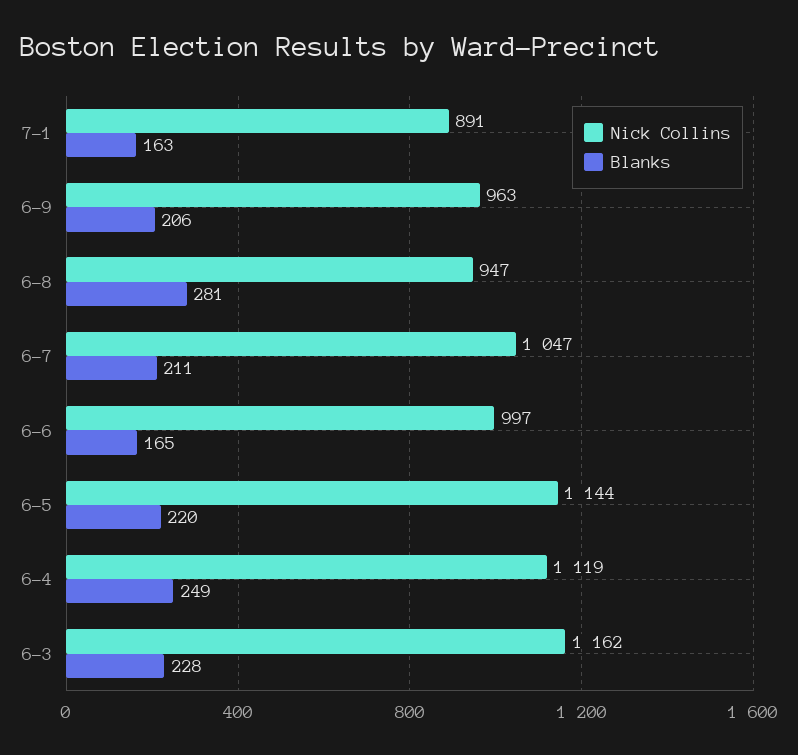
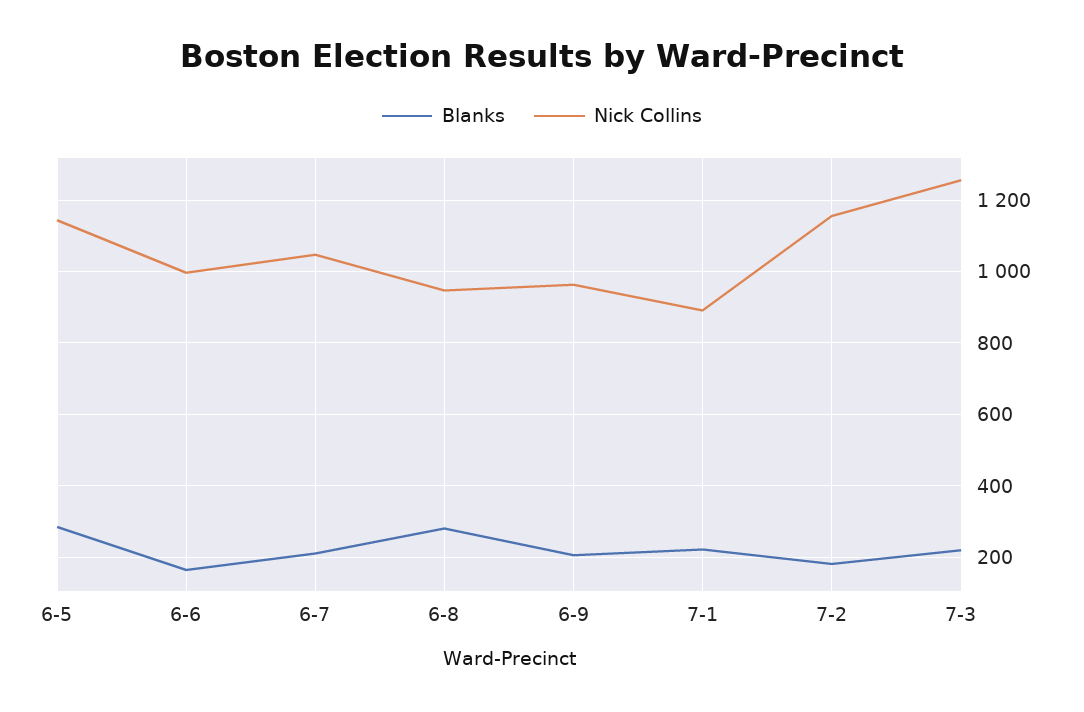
Blanks, 7-1: 163 -> 220
Blanks, 6-5: 220 -> 280
Nick Collins, 6-4: 1119 -> none
Blanks, 6-4: 249 -> none
Nick Collins, 6-3: 1162 -> none
Blanks, 6-3: 228 -> none
Blanks, 7-2: none -> 180
Nick Collins, 7-2: none -> 1160
Blanks, 7-3: none -> 220
Nick Collins, 7-3: none -> 1260

